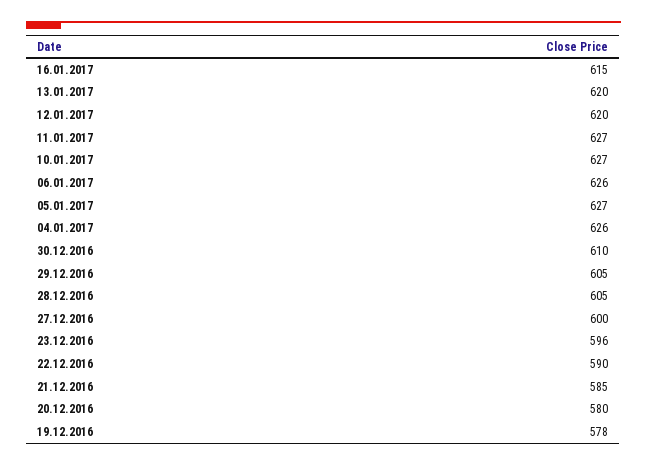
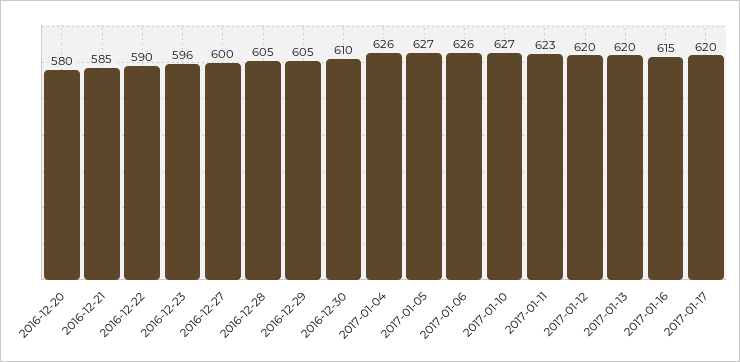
11.01.2017: 627 -> 623
19.12.2016: 578 -> none
2017-01-17: none -> 620

